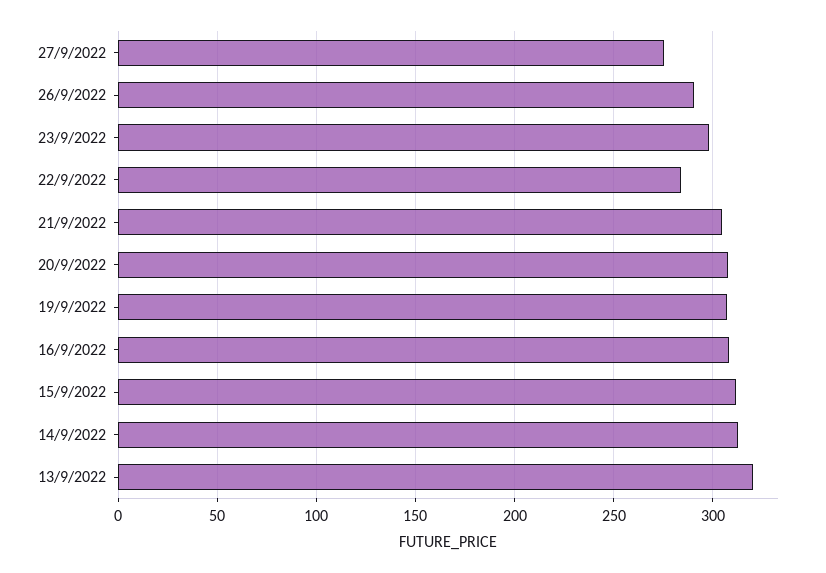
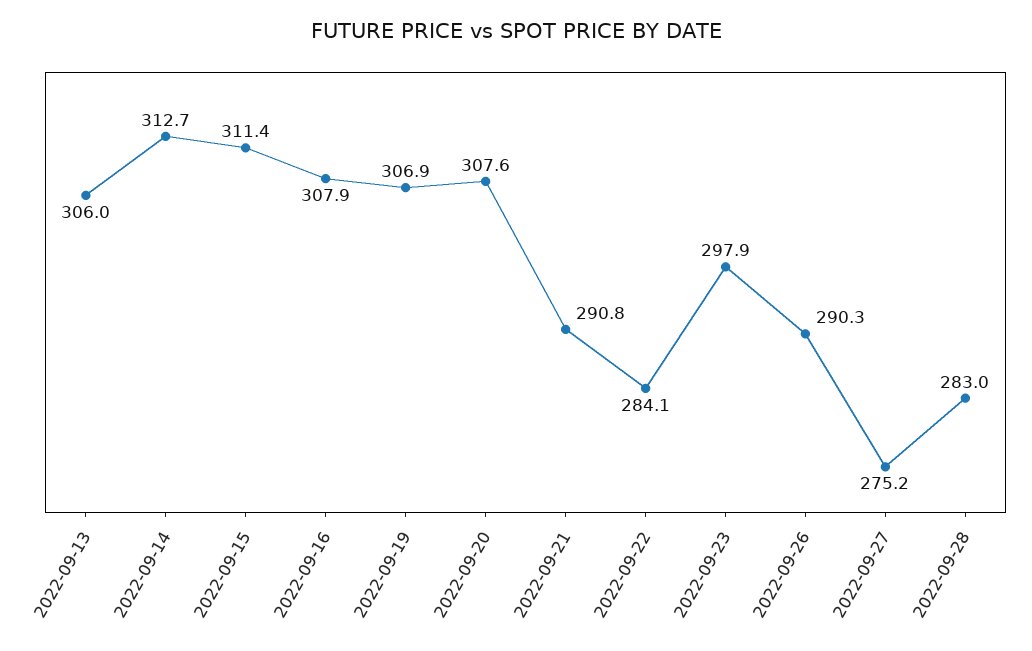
21/9/2022: 305 -> 290.8
13/9/2022: 320 -> 306
2022-09-28: none -> 283

